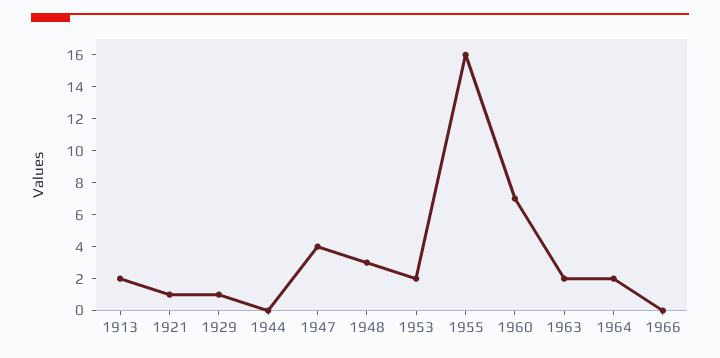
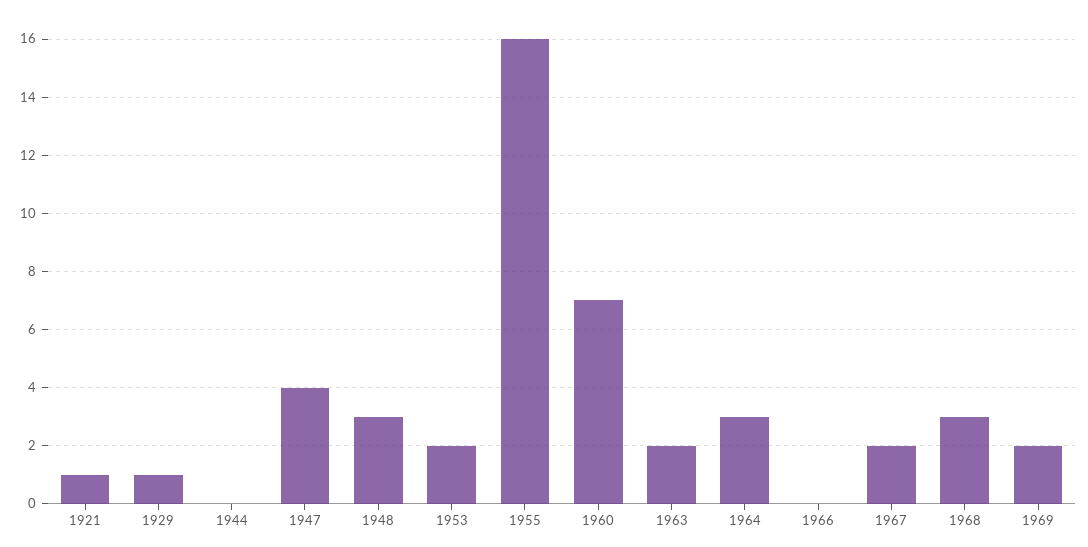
1913: 2 -> none
1964: 2 -> 3
1967: none -> 2
1968: none -> 3
1969: none -> 2

